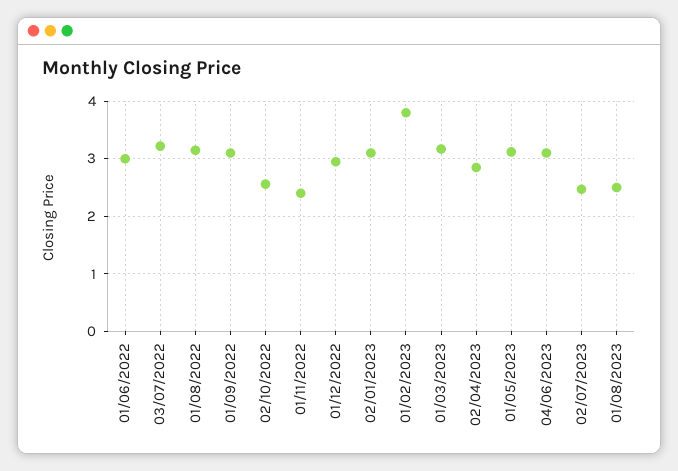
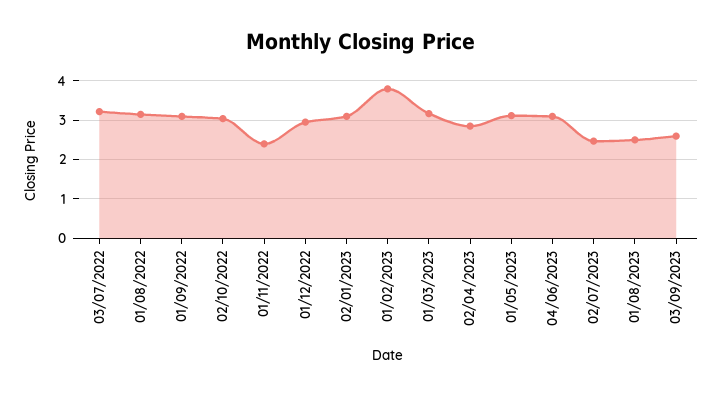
01/06/2022: 3 -> none
02/10/2022: 2.6 -> 3
03/09/2023: none -> 2.6

